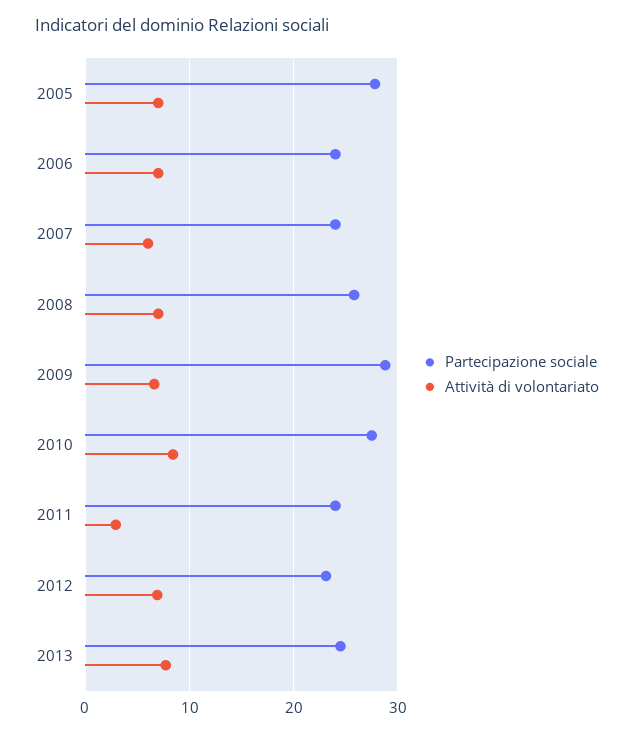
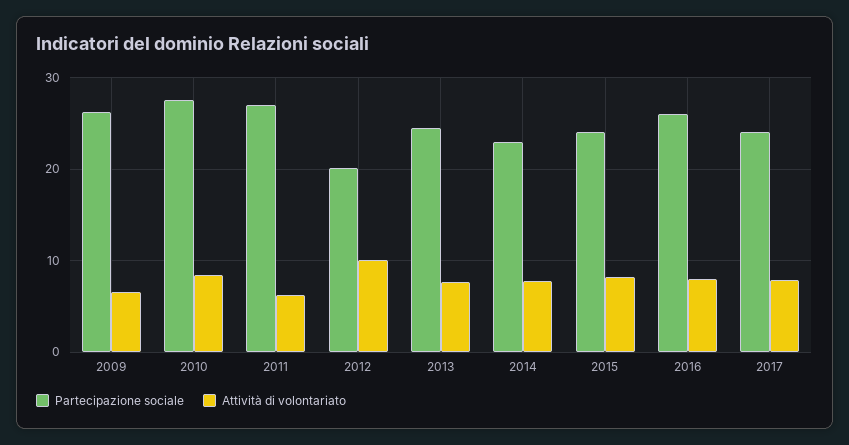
Partecipazione sociale, 2005: 28 -> none
Attività di volontariato, 2005: 7 -> none
Partecipazione sociale, 2006: 24 -> none
Attività di volontariato, 2006: 7 -> none
Partecipazione sociale, 2007: 24 -> none
Attività di volontariato, 2007: 6 -> none
Partecipazione sociale, 2008: 26 -> none
Attività di volontariato, 2008: 7 -> none
Partecipazione sociale, 2009: 29 -> 26
Partecipazione sociale, 2011: 24 -> 27
Attività di volontariato, 2011: 3 -> 6
Partecipazione sociale, 2012: 23 -> 20
Attività di volontariato, 2012: 7 -> 10
Partecipazione sociale, 2014: none -> 23
Attività di volontariato, 2014: none -> 8
Partecipazione sociale, 2015: none -> 24
Attività di volontariato, 2015: none -> 8
Partecipazione sociale, 2016: none -> 26
Attività di volontariato, 2016: none -> 8
Partecipazione sociale, 2017: none -> 24
Attività di volontariato, 2017: none -> 8

